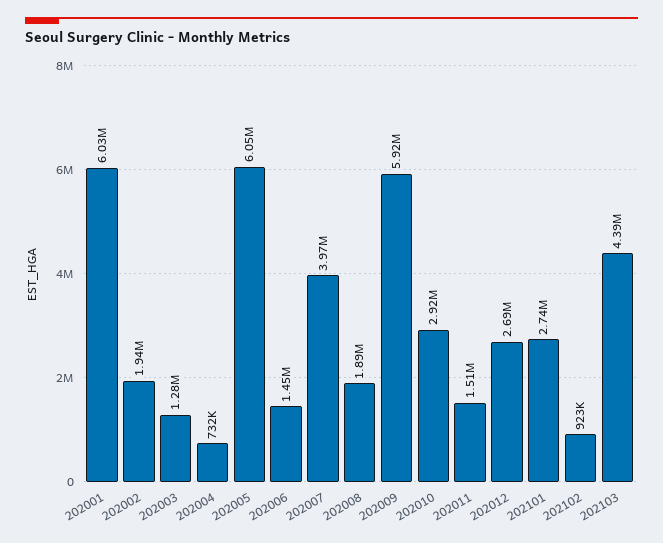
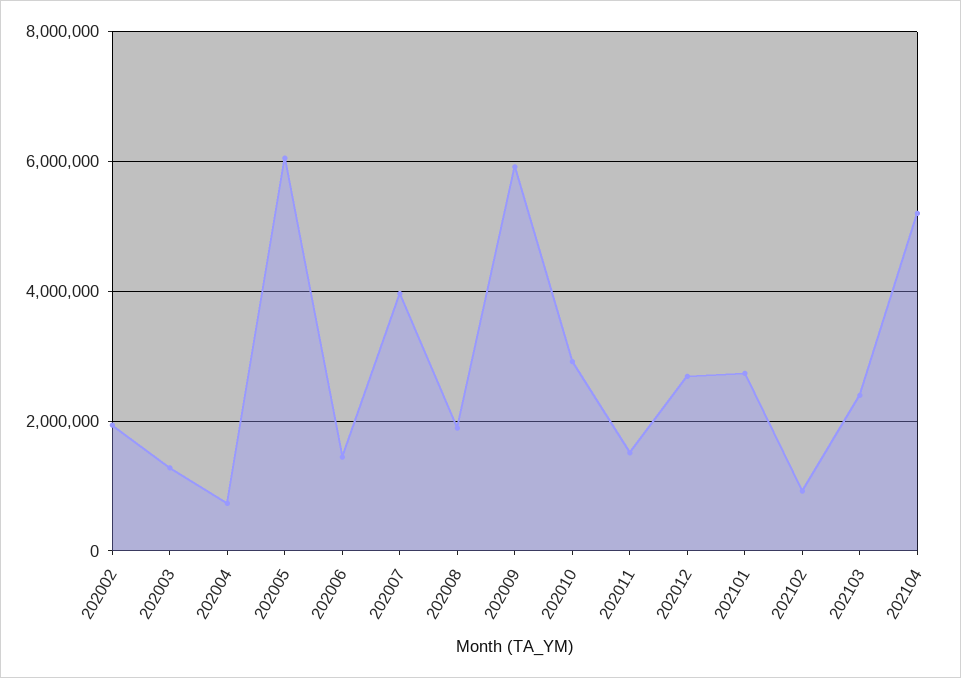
202001: 6030000 -> none
202103: 4390000 -> 2400000
202104: none -> 5200000

